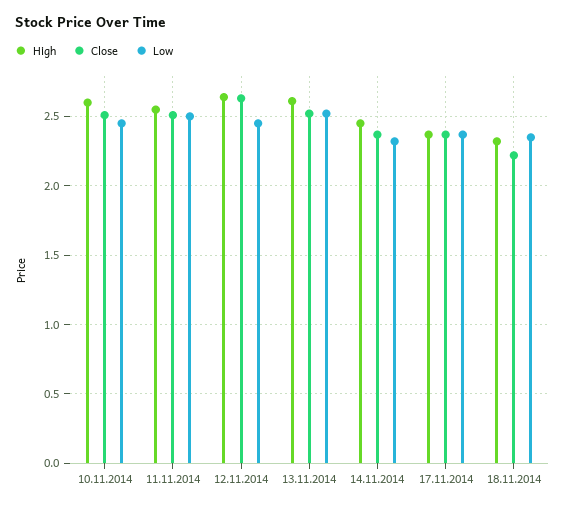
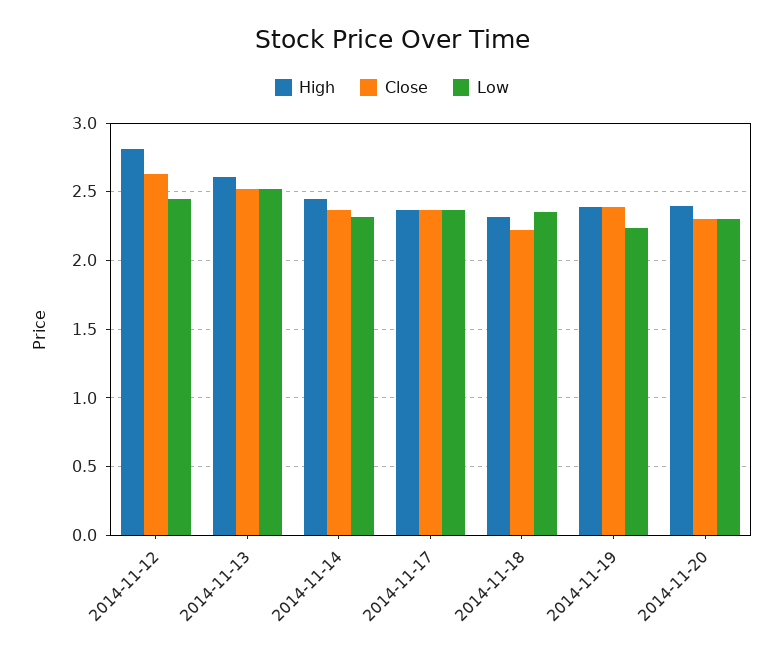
High, 10.11.2014: 2.6 -> none
Close, 10.11.2014: 2.5 -> none
Low, 10.11.2014: 2.45 -> none
High, 11.11.2014: 2.55 -> none
Close, 11.11.2014: 2.5 -> none
Low, 11.11.2014: 2.5 -> none
High, 12.11.2014: 2.65 -> 2.8
High, 2014-11-19: none -> 2.4
Close, 2014-11-19: none -> 2.4
Low, 2014-11-19: none -> 2.25
High, 2014-11-20: none -> 2.4
Close, 2014-11-20: none -> 2.3
Low, 2014-11-20: none -> 2.3

